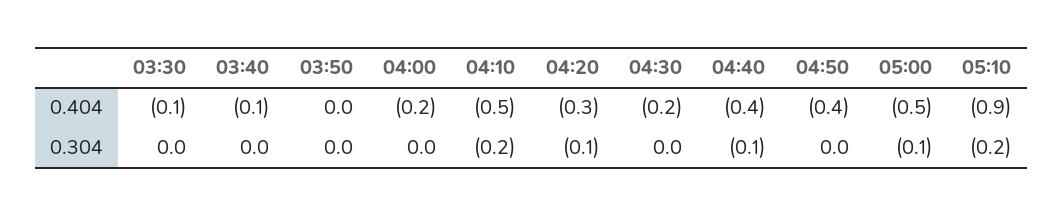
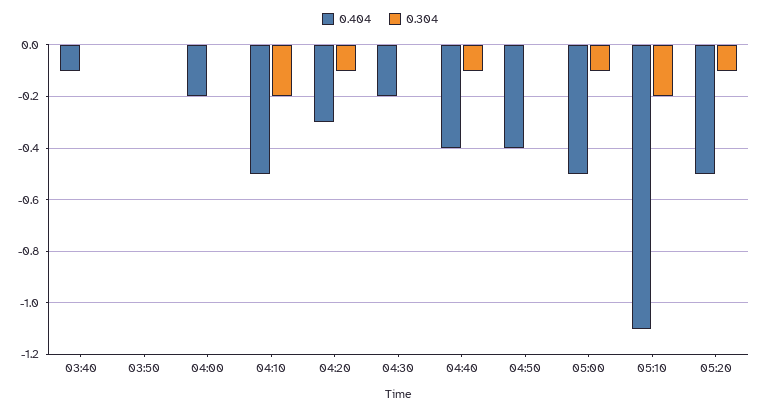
0.404, 03:30: -0.1 -> none
0.404, 05:10: -0.9 -> -1.1
0.304, 03:30: 0 -> none
0.404, 05:20: none -> -0.5
0.304, 05:20: none -> -0.1

